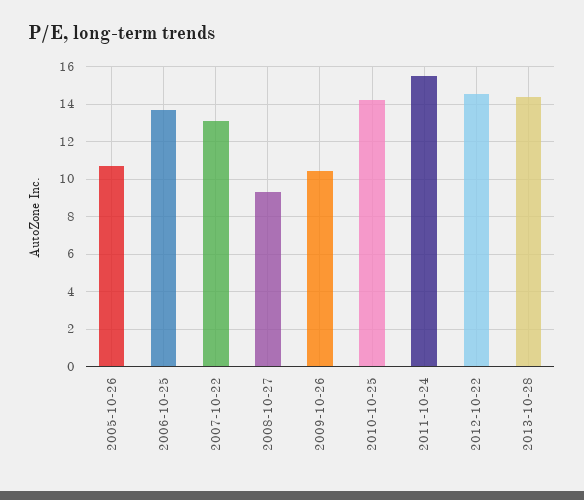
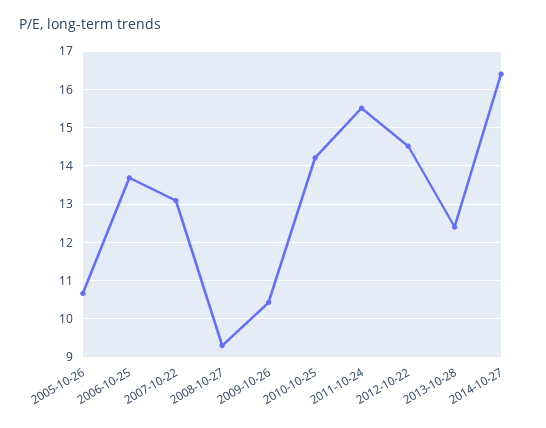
2013-10-28: 14.5 -> 12.4
2014-10-27: none -> 16.4

